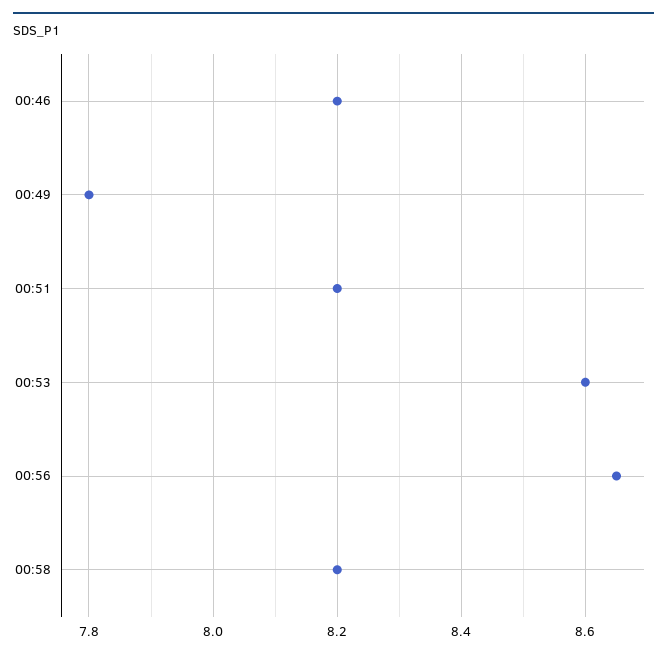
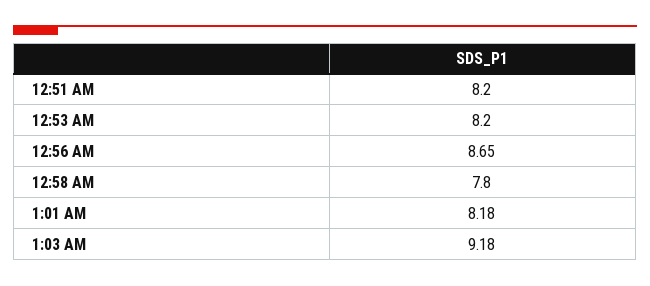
00:46: 8.2 -> none
00:49: 7.8 -> none
00:53: 8.6 -> 8.2
00:58: 8.2 -> 7.8
1:01 AM: none -> 8.18
1:03 AM: none -> 9.18

